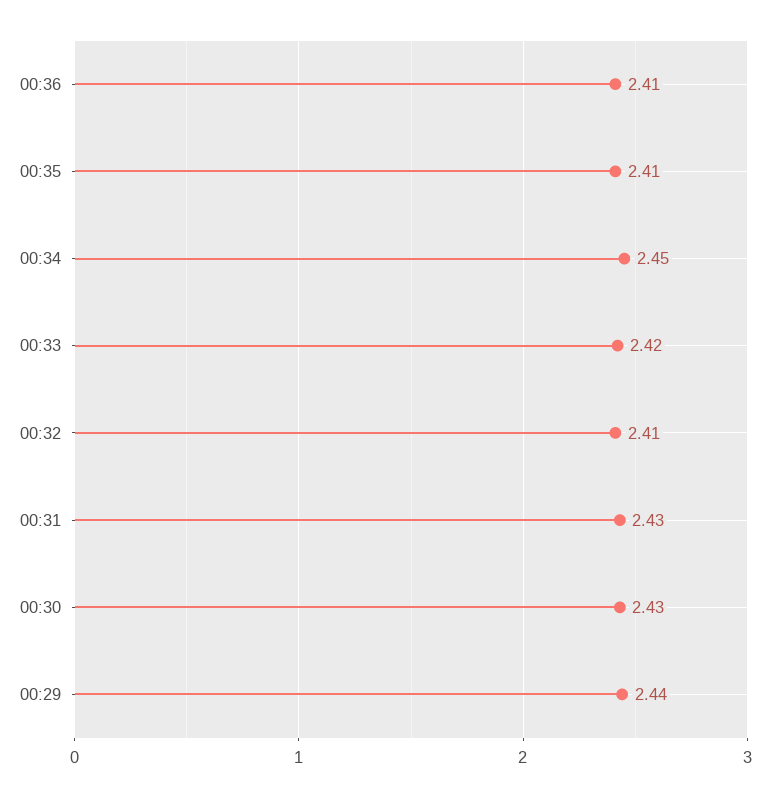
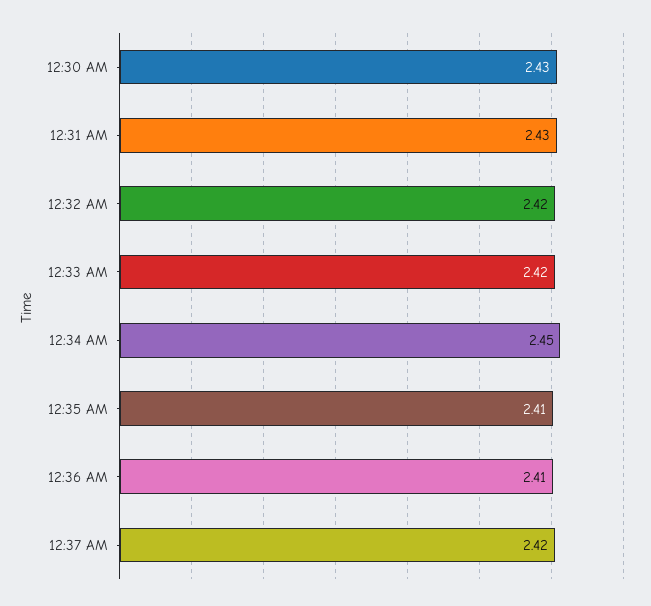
00:32: 2.41 -> 2.42
00:29: 2.44 -> none
12:37 AM: none -> 2.42

